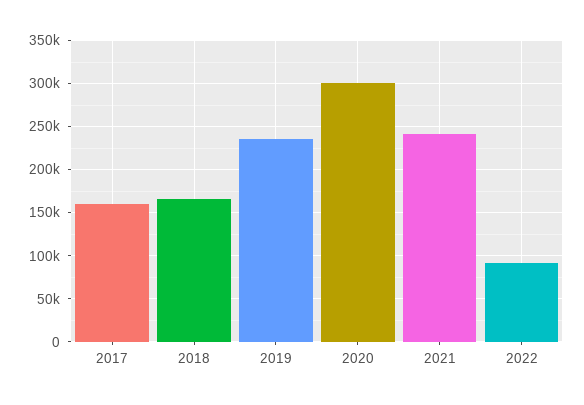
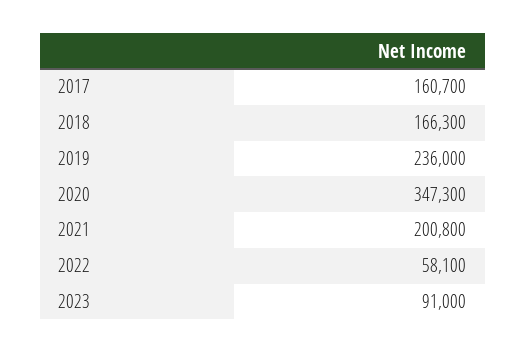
2020: 300000 -> 347300
2021: 240000 -> 200800
2022: 90000 -> 58100
2023: none -> 91000

